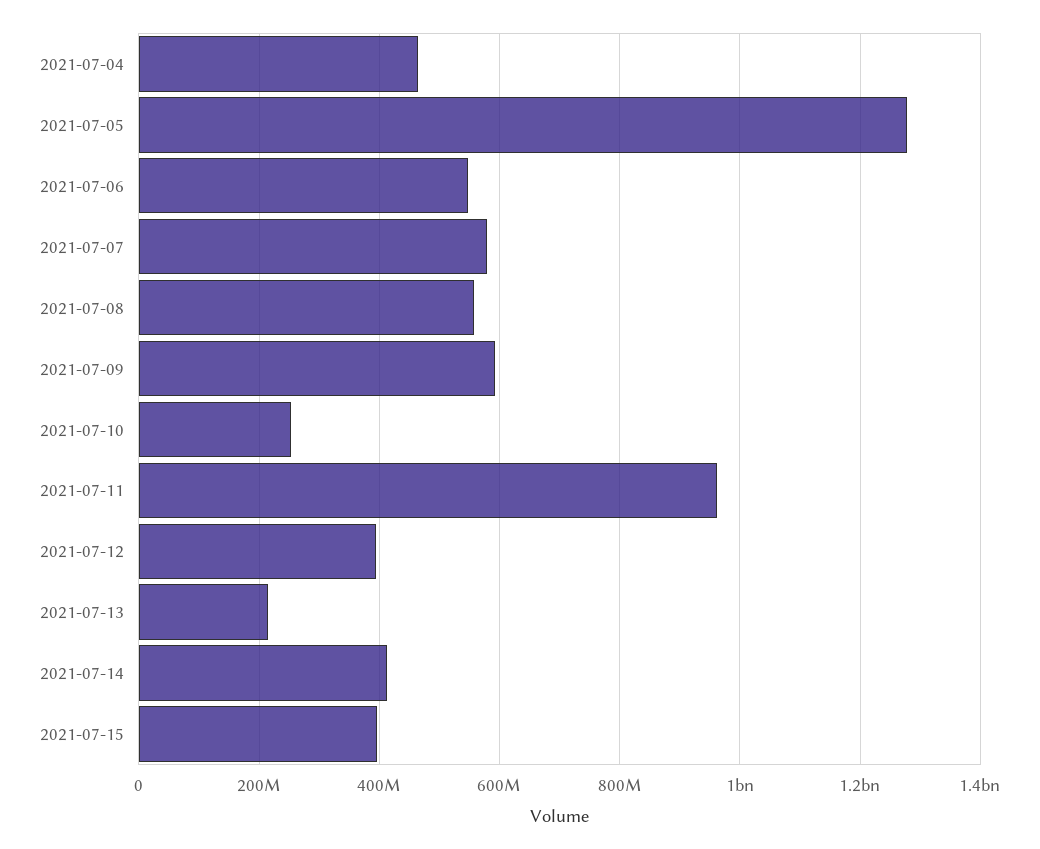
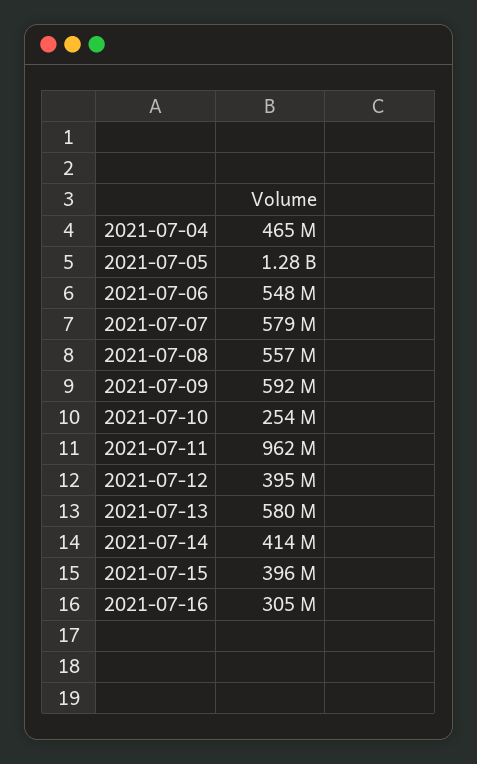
2021-07-13: 220000000 -> 580000000
2021-07-16: none -> 305000000

